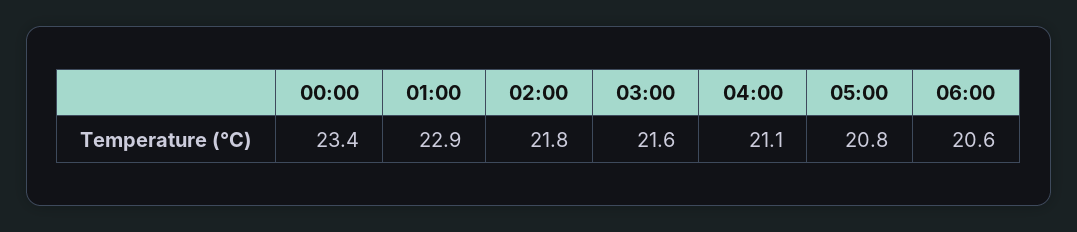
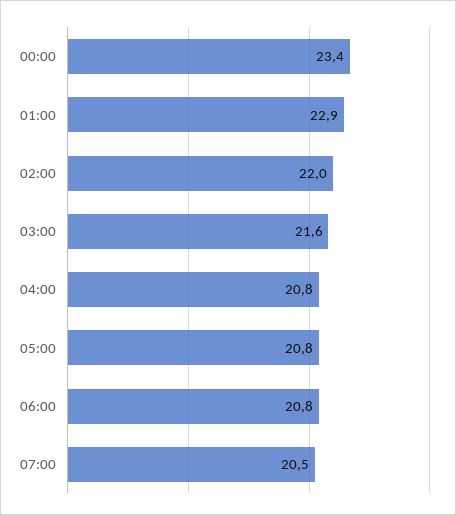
02:00: 21.8 -> 22
04:00: 21.1 -> 20.8
06:00: 20.6 -> 20.8
07:00: none -> 20.5

